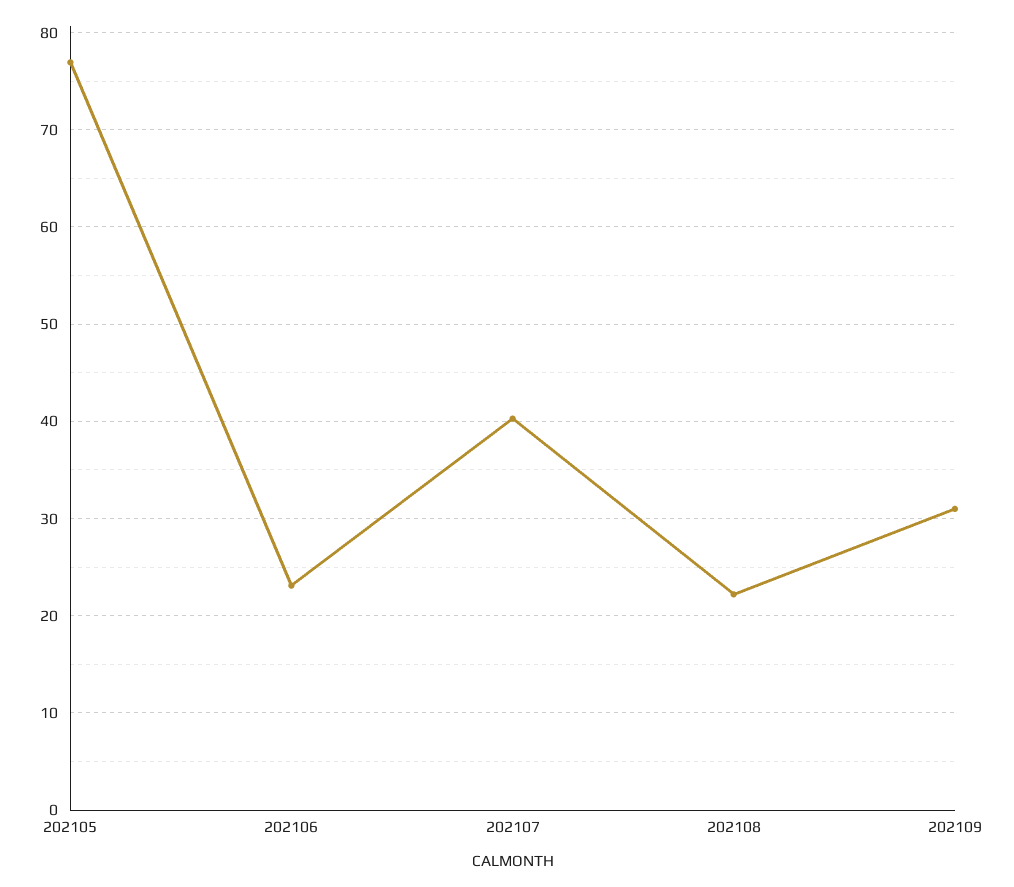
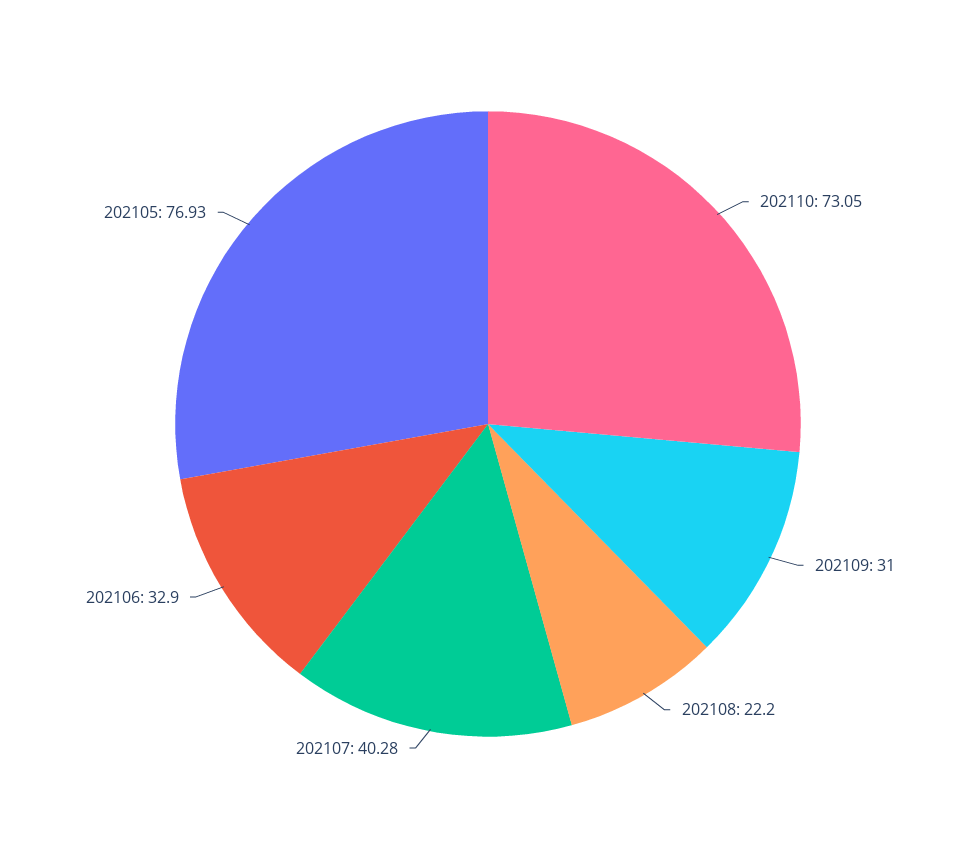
202106: 23 -> 32.9
202110: none -> 73.05

